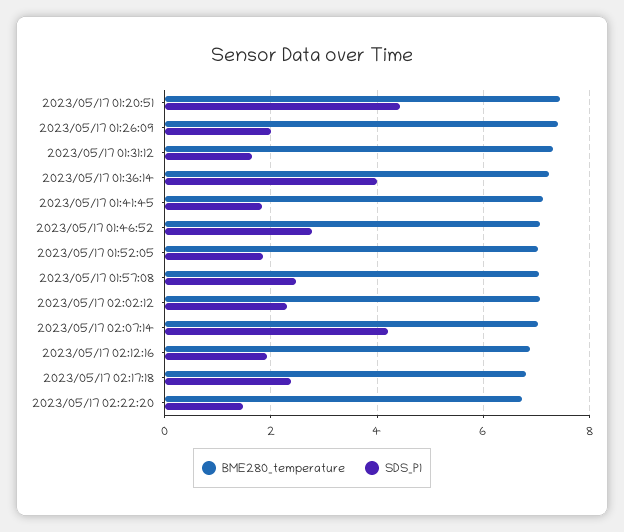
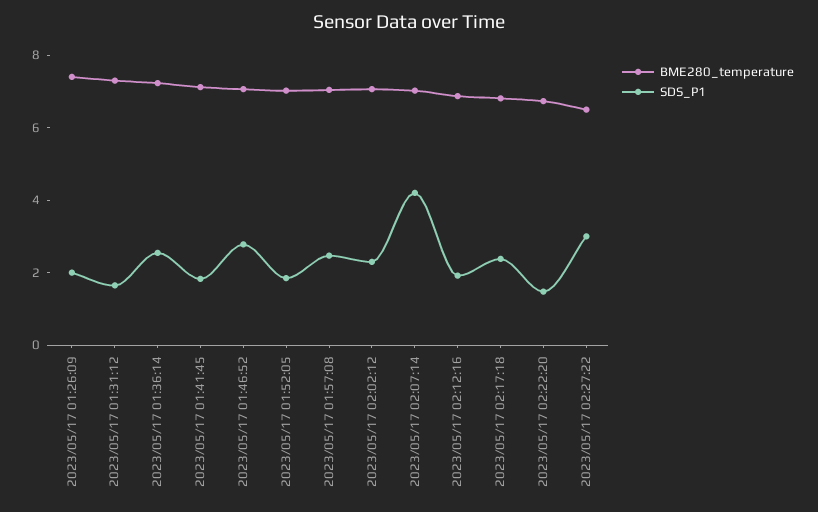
BME280_temperature, 2023/05/17 01:20:51: 7.4 -> none
SDS_P1, 2023/05/17 01:20:51: 4.4 -> none
SDS_P1, 2023/05/17 01:36:14: 4 -> 2.5
BME280_temperature, 2023/05/17 02:27:22: none -> 6.5
SDS_P1, 2023/05/17 02:27:22: none -> 3

